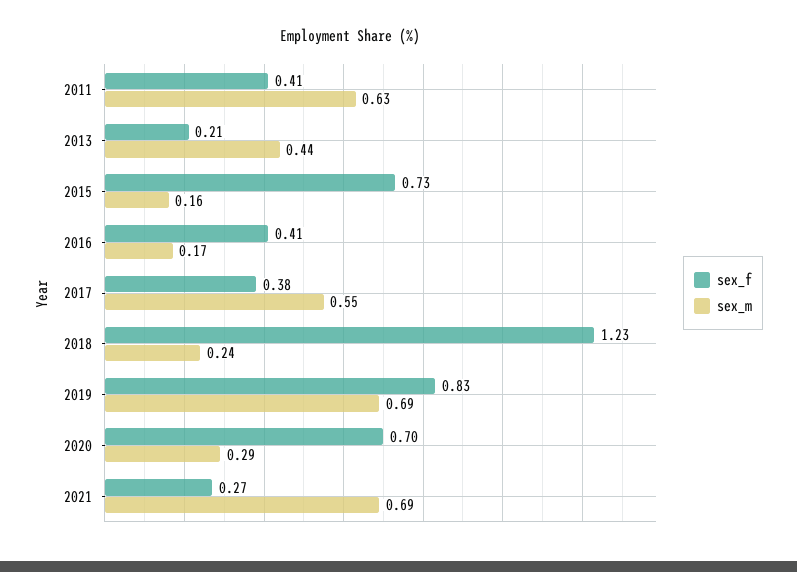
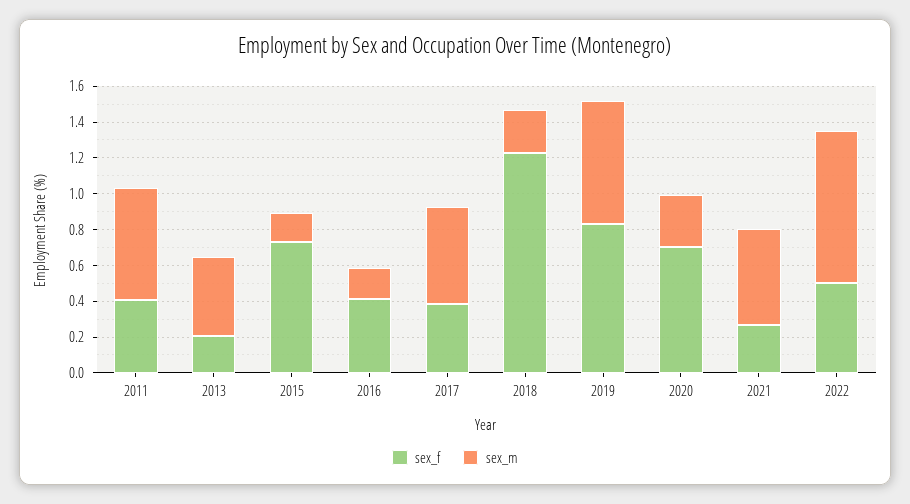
sex_m, 2021: 0.69 -> 0.55
sex_f, 2022: none -> 0.5
sex_m, 2022: none -> 0.85

